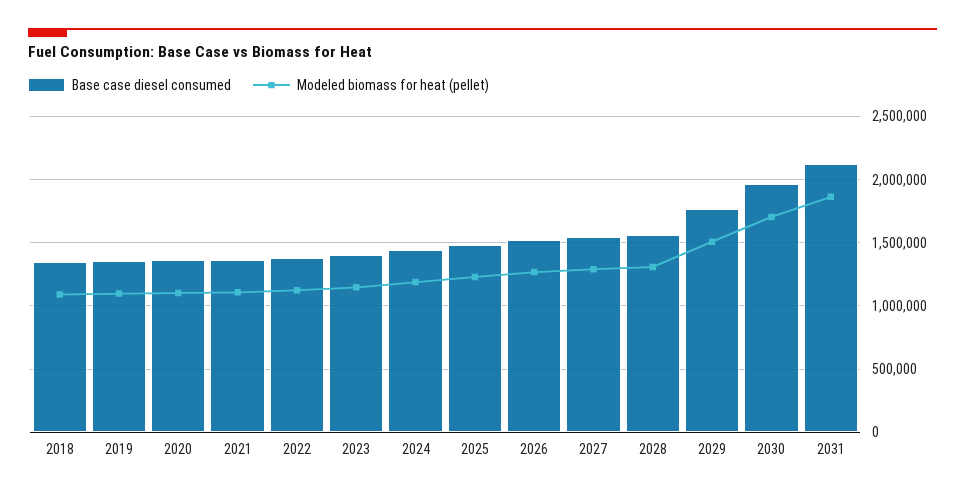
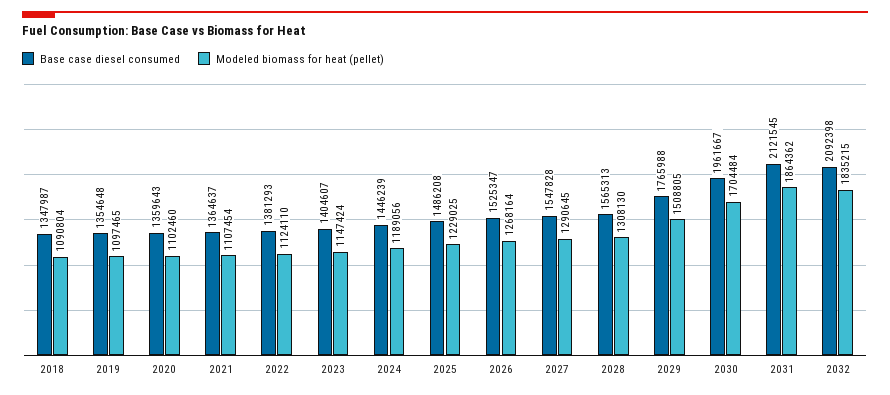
Base case diesel consumed, 2032: none -> 2092398
Modeled biomass for heat (pellet), 2032: none -> 1835215

